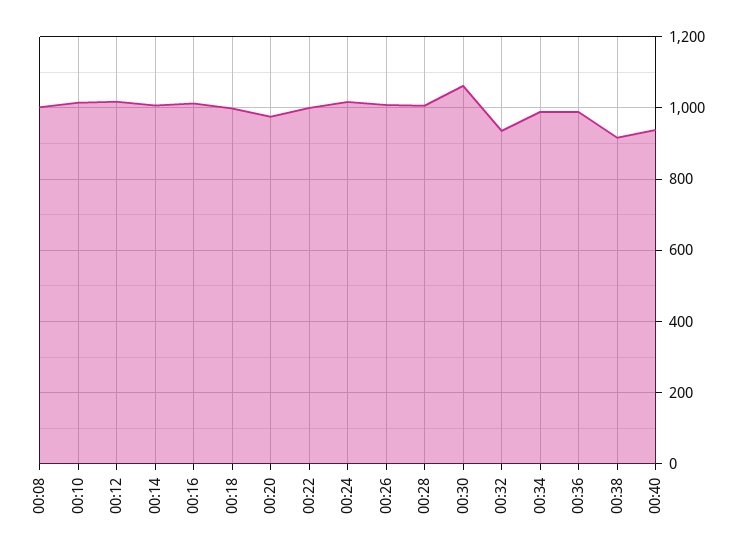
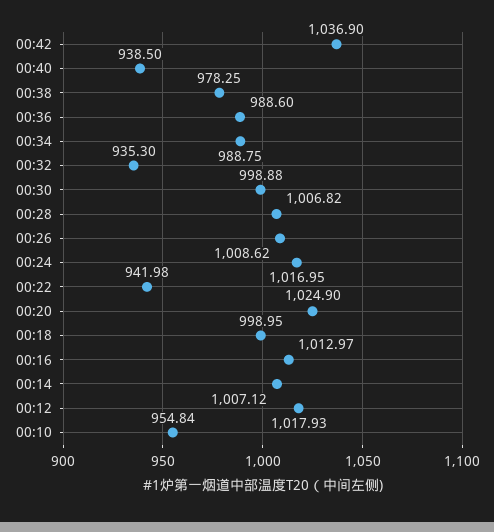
00:08: 1000 -> none
00:10: 1020 -> 954.84
00:20: 980 -> 1024.9
00:22: 1000 -> 941.98
00:30: 1060 -> 998.88
00:38: 920 -> 978.25
00:42: none -> 1036.9

